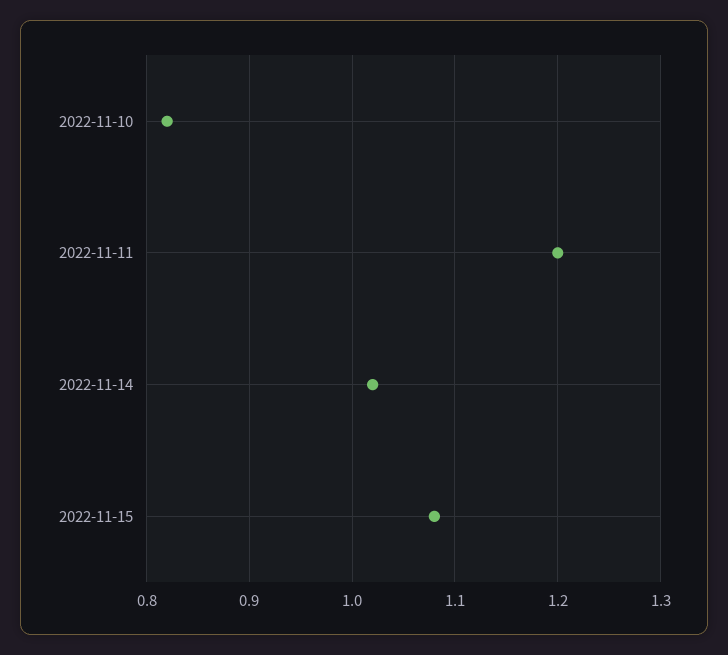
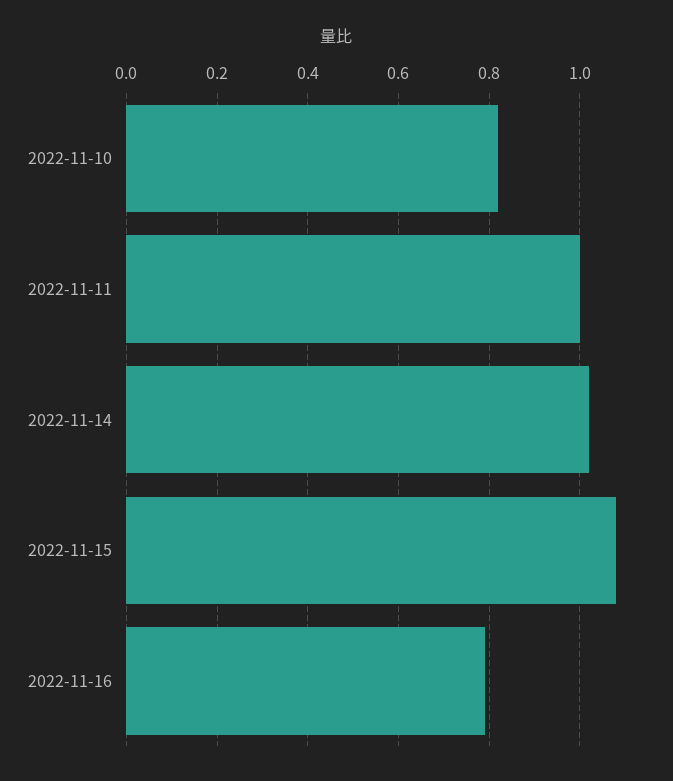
2022-11-11: 1.2 -> 1
2022-11-16: none -> 0.8

